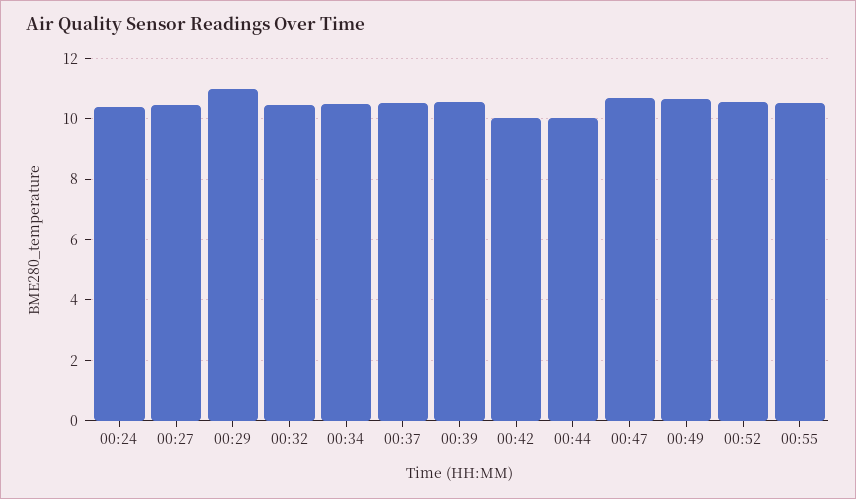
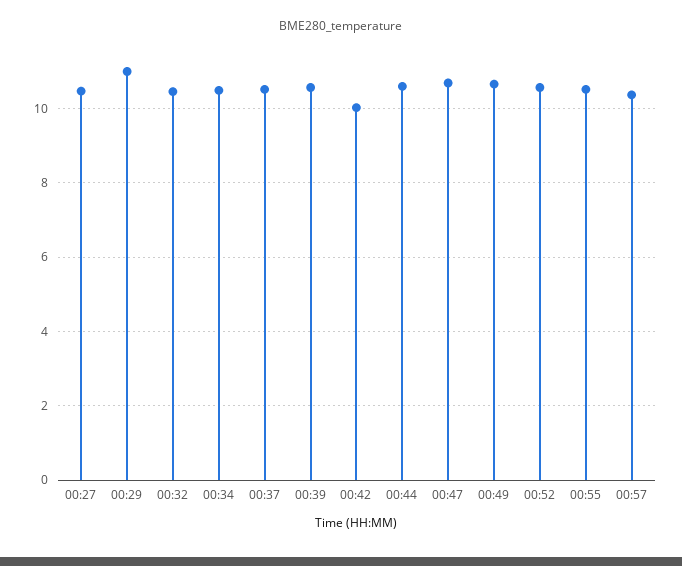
00:24: 10.4 -> none
00:44: 10 -> 10.6
00:57: none -> 10.4

